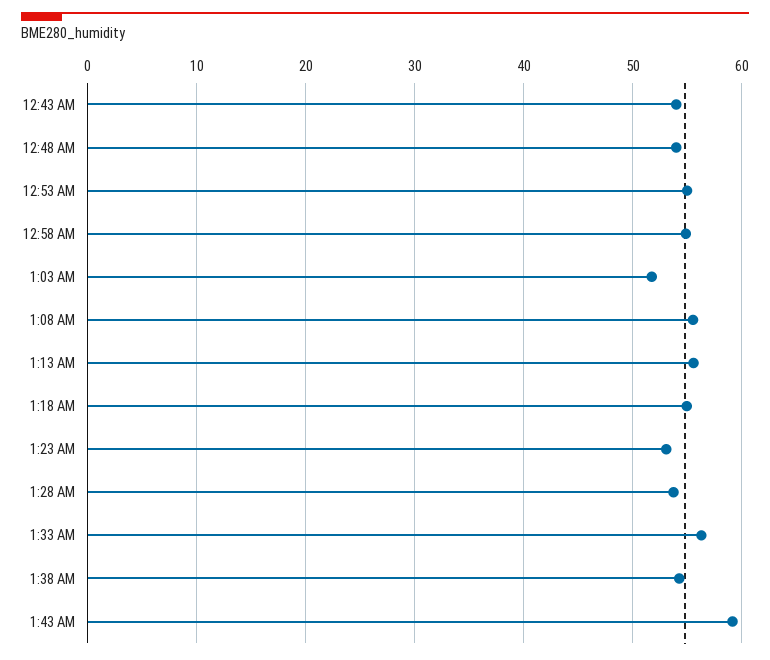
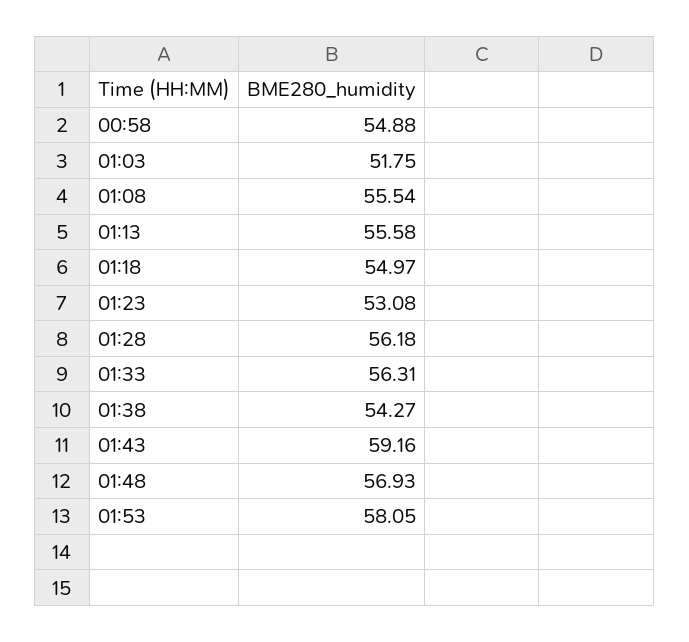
12:43 AM: 54 -> none
12:48 AM: 54 -> none
12:53 AM: 55 -> none
1:28 AM: 54 -> 56.18
01:48: none -> 56.93
01:53: none -> 58.05

